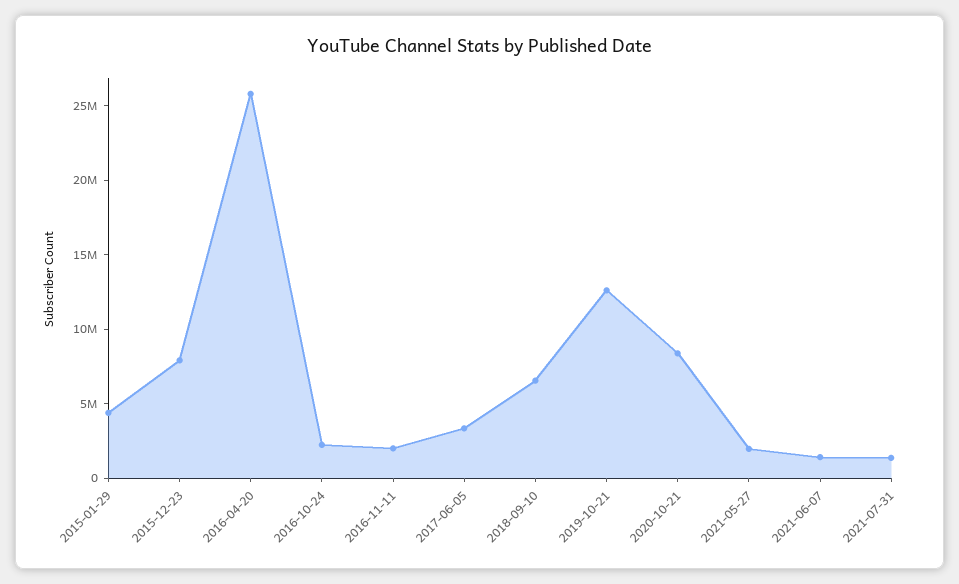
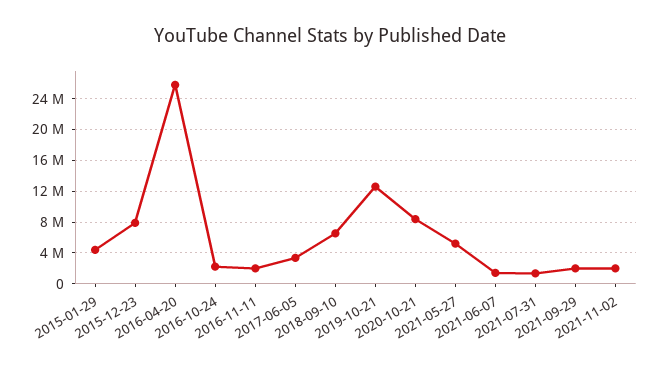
2021-05-27: 2000000 -> 5000000
2021-09-29: none -> 2000000
2021-11-02: none -> 2000000

